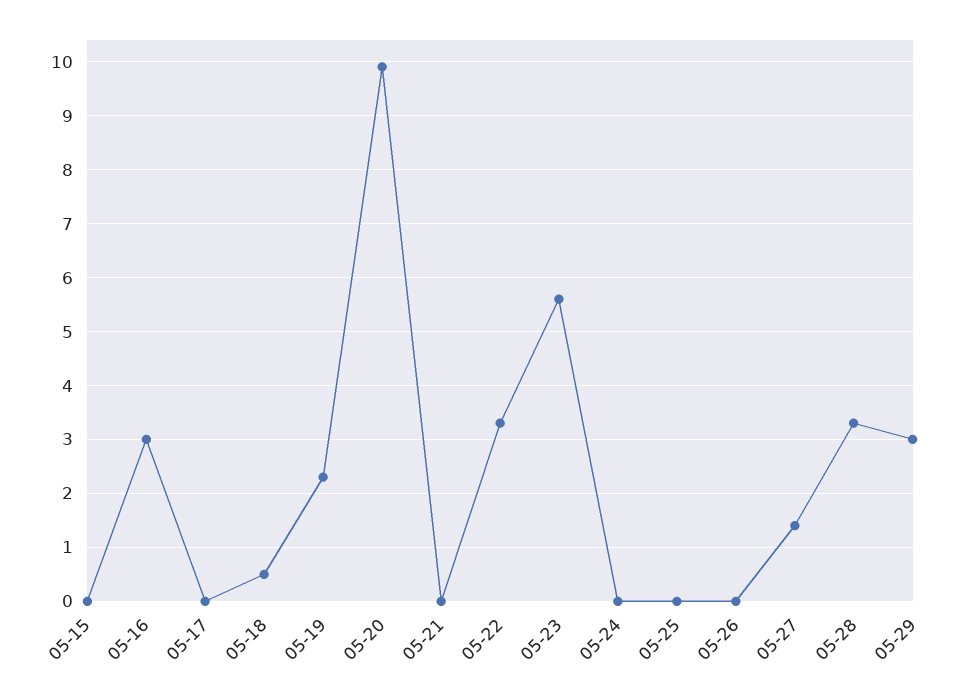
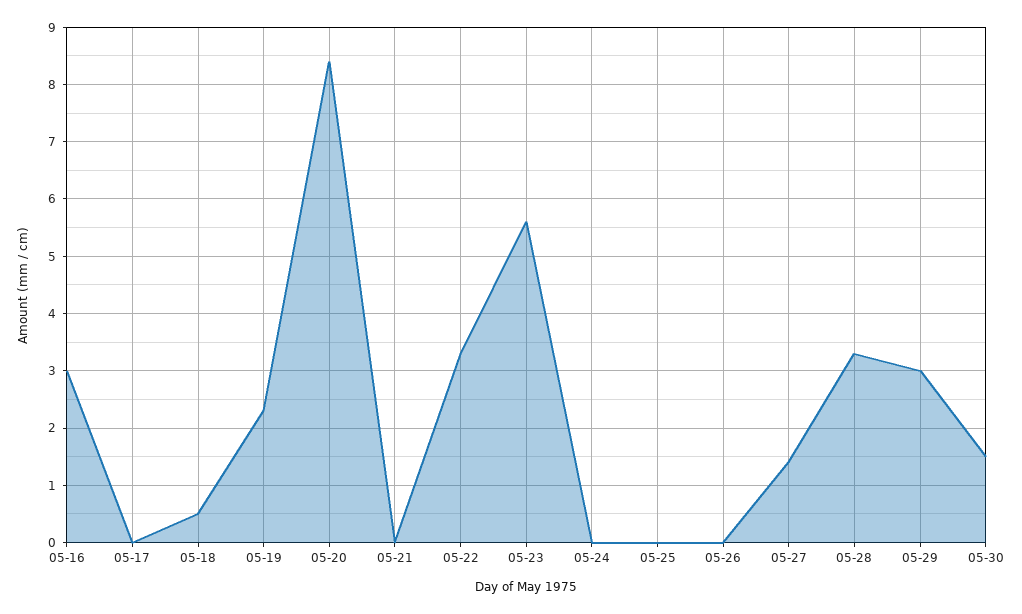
05-15: 0 -> none
05-20: 10 -> 8.5
05-30: none -> 1.5

